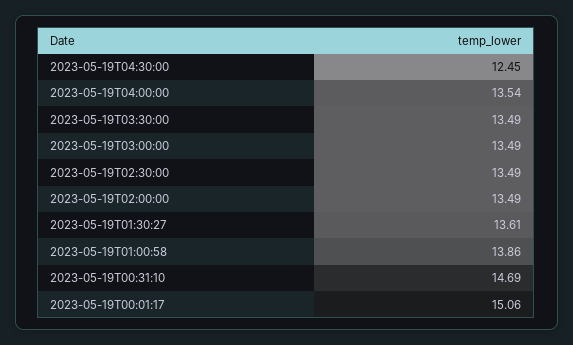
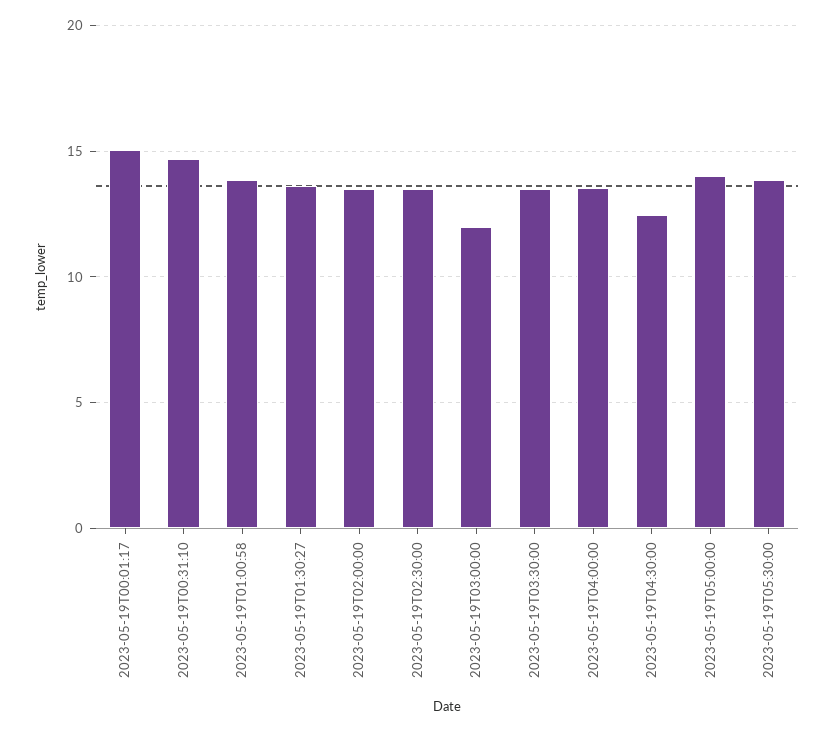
2023-05-19T03:00:00: 13.49 -> 12
2023-05-19T05:00:00: none -> 14
2023-05-19T05:30:00: none -> 14

